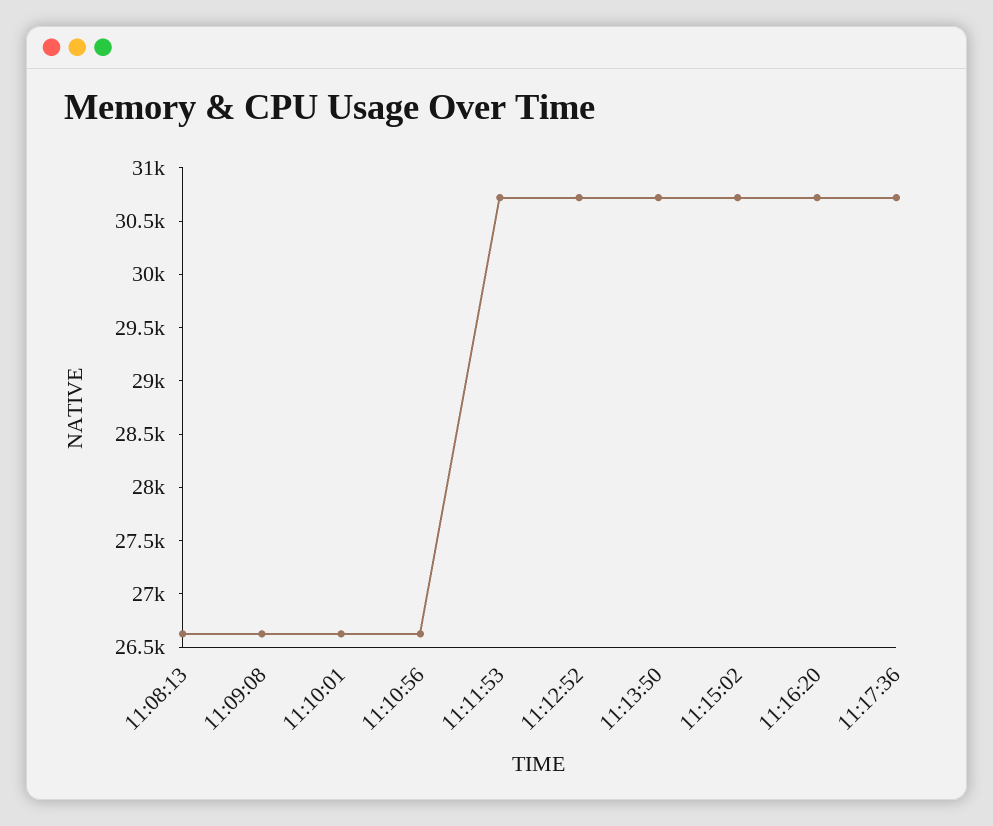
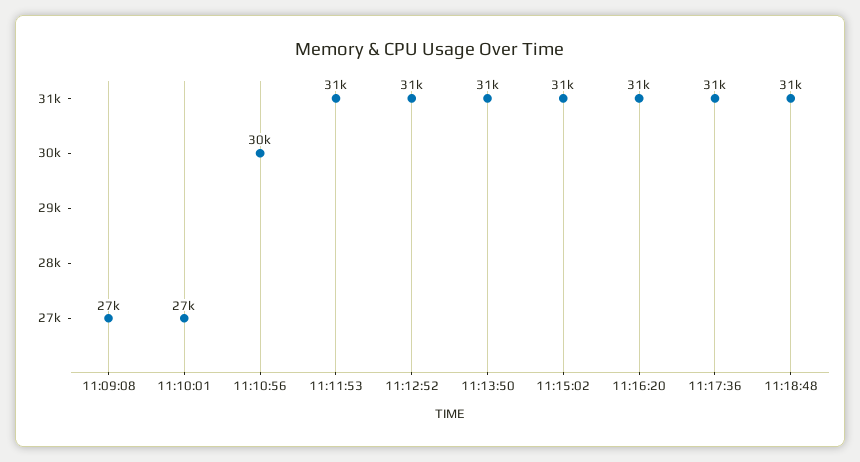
11:08:13: 26600 -> none
11:10:56: 26600 -> 30000
11:18:48: none -> 31000

